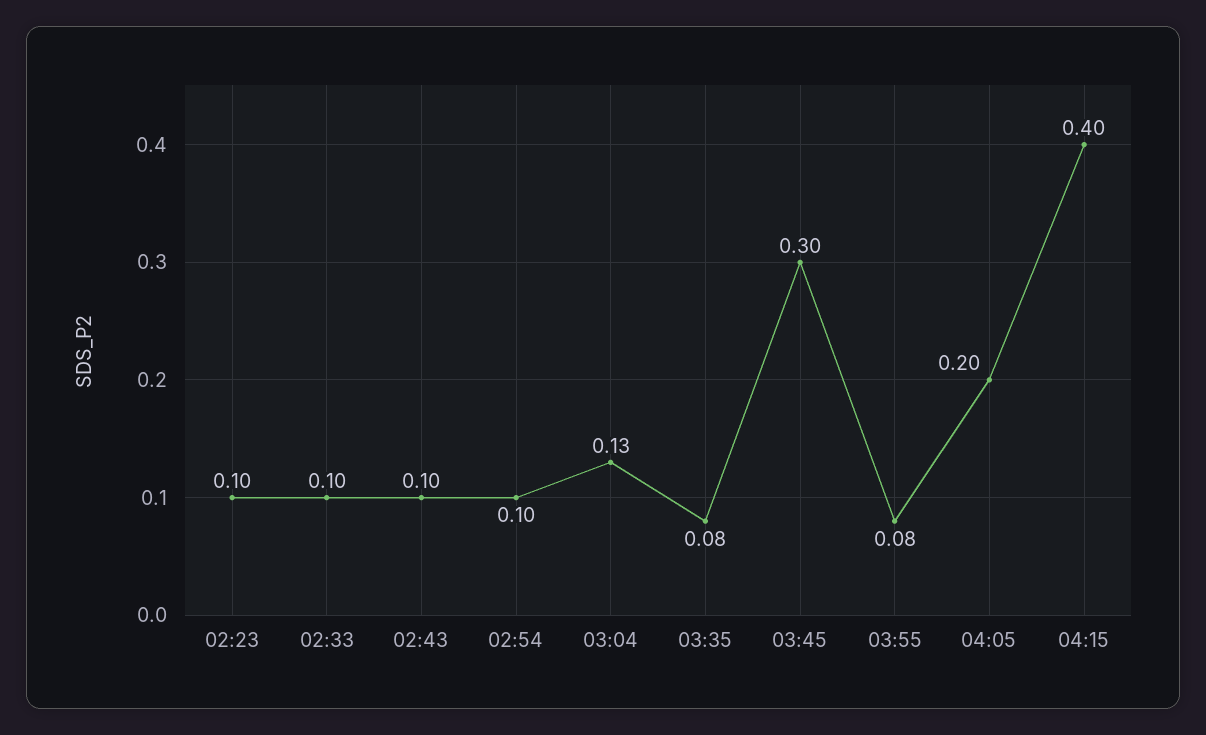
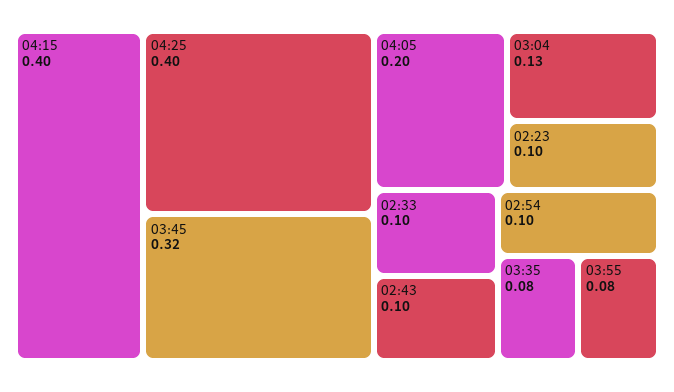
03:45: 0.3 -> 0.32
04:25: none -> 0.4

